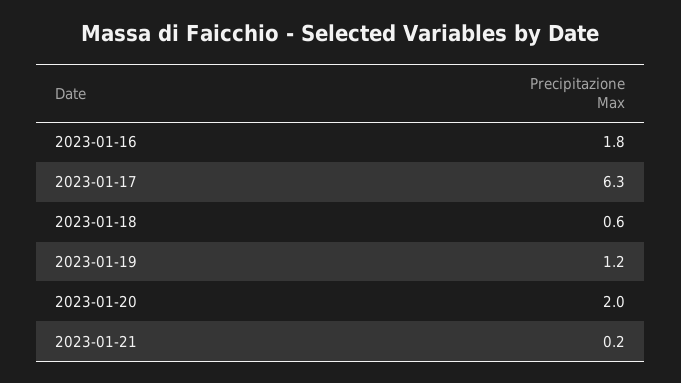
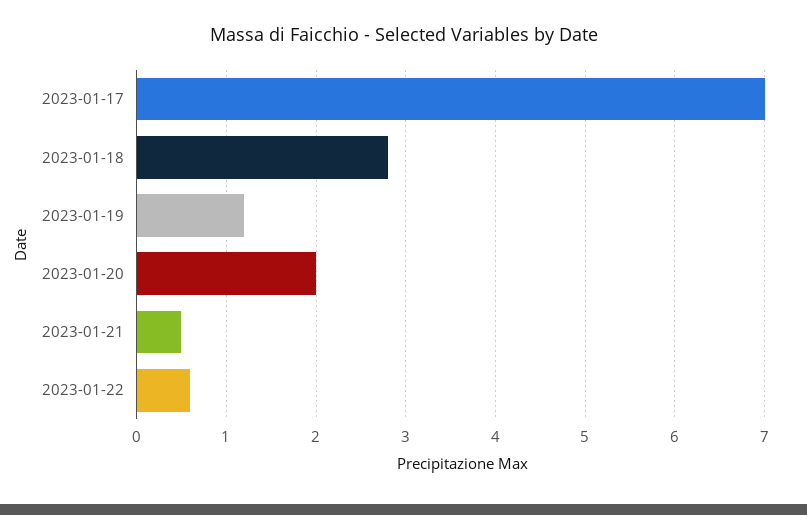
2023-01-16: 1.8 -> none
2023-01-17: 6.3 -> 7
2023-01-18: 0.6 -> 2.8
2023-01-21: 0.2 -> 0.5
2023-01-22: none -> 0.6

